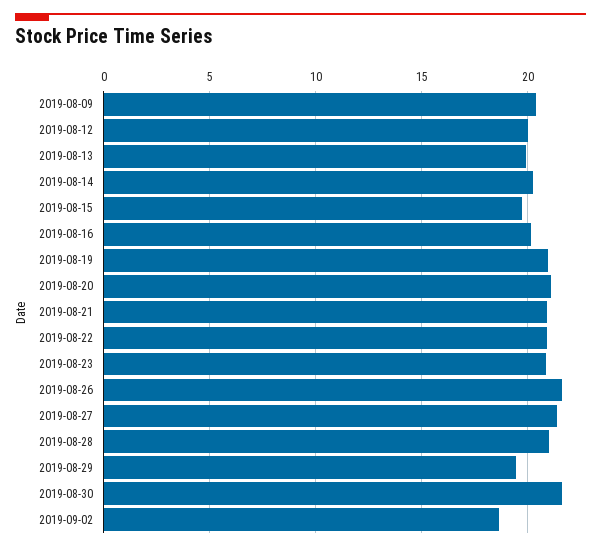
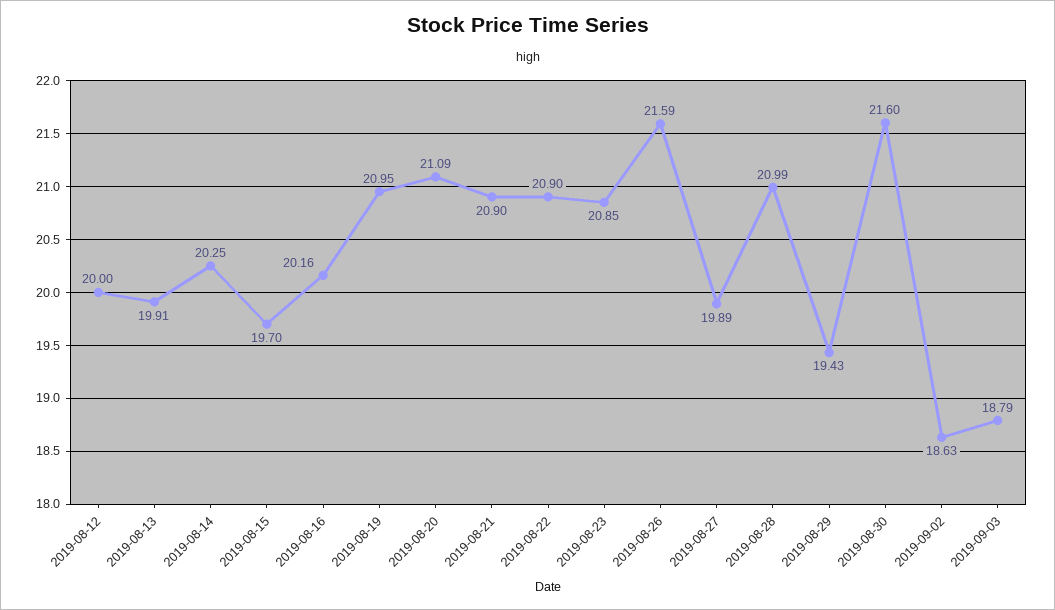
2019-08-09: 20.5 -> none
2019-08-27: 21.5 -> 19.89
2019-09-03: none -> 18.79

